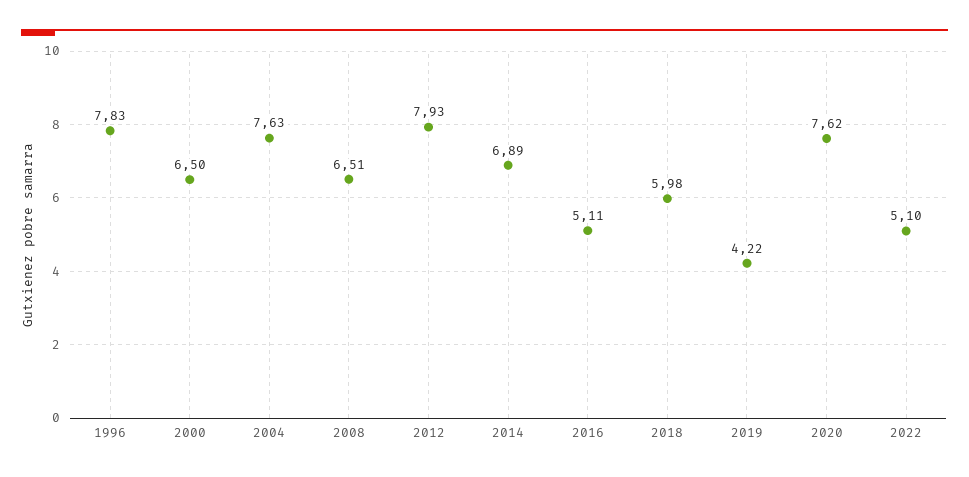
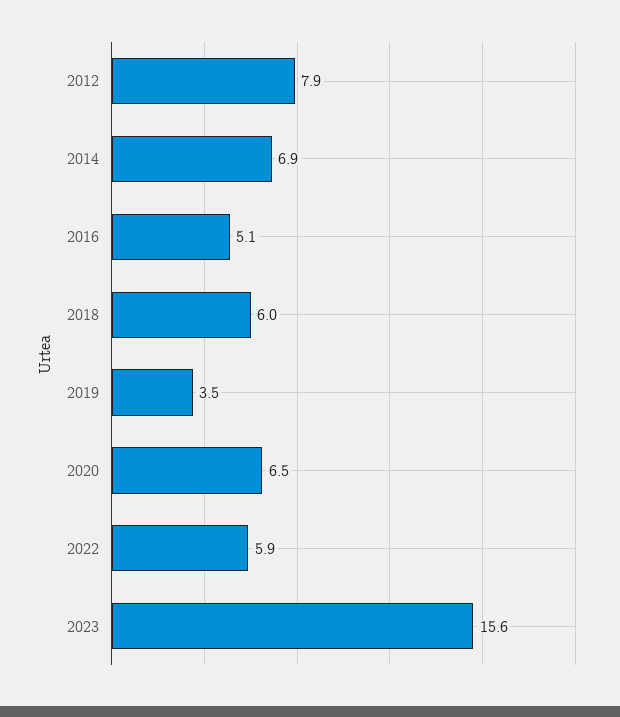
1996: 7.83 -> none
2000: 6.5 -> none
2004: 7.63 -> none
2008: 6.51 -> none
2019: 4.22 -> 3.5
2020: 7.62 -> 6.5
2022: 5.1 -> 5.9
2023: none -> 15.6

